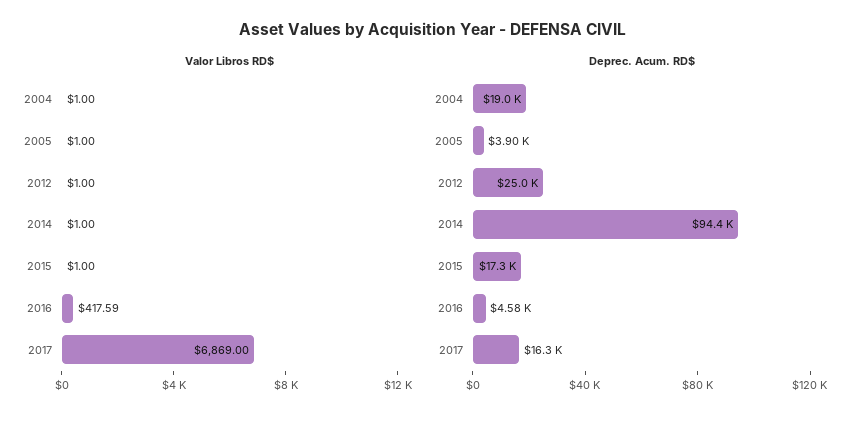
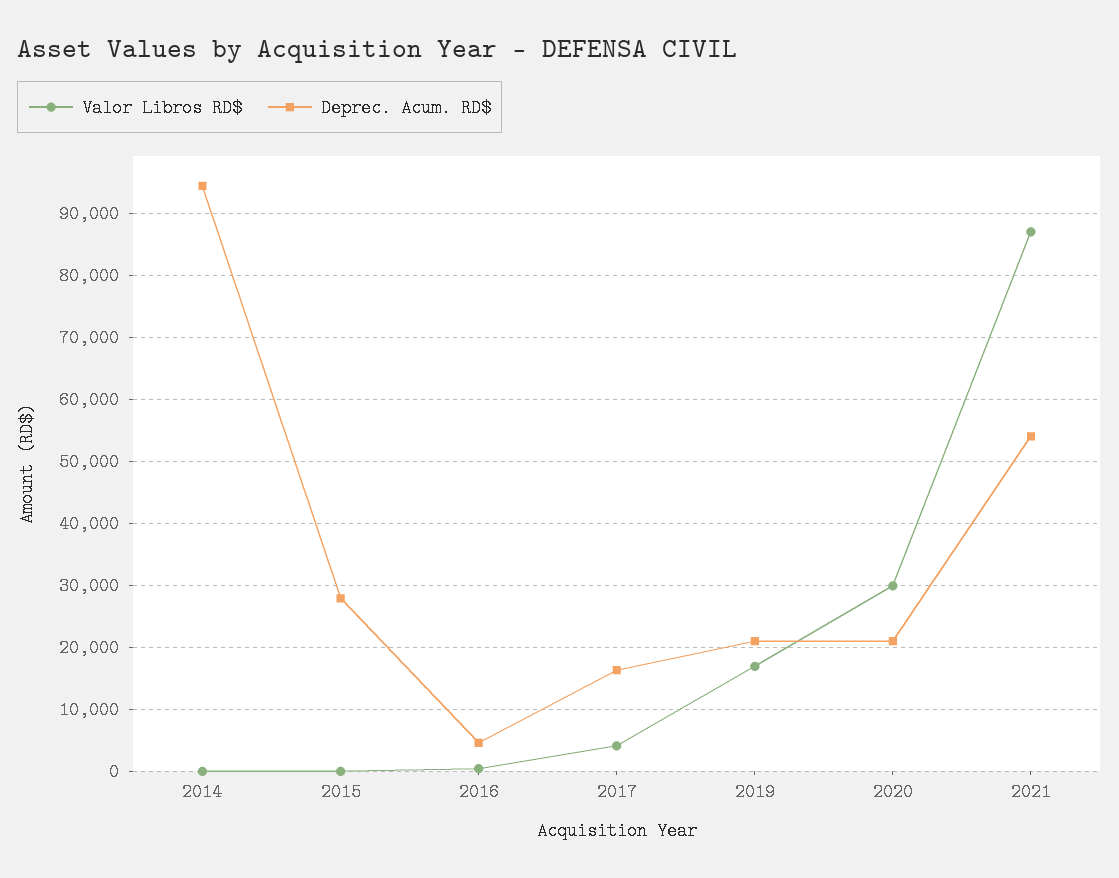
Valor Libros RD$, 2004: 1 -> none
Valor Libros RD$, 2005: 1 -> none
Valor Libros RD$, 2012: 1 -> none
Valor Libros RD$, 2017: 6869 -> 4000
Deprec. Acum. RD$, 2004: 19000 -> none
Deprec. Acum. RD$, 2005: 3900 -> none
Deprec. Acum. RD$, 2012: 25000 -> none
Deprec. Acum. RD$, 2015: 17300 -> 28000
Valor Libros RD$, 2019: none -> 17000
Deprec. Acum. RD$, 2019: none -> 21000
Valor Libros RD$, 2020: none -> 30000
Deprec. Acum. RD$, 2020: none -> 21000
Valor Libros RD$, 2021: none -> 87000
Deprec. Acum. RD$, 2021: none -> 54000

